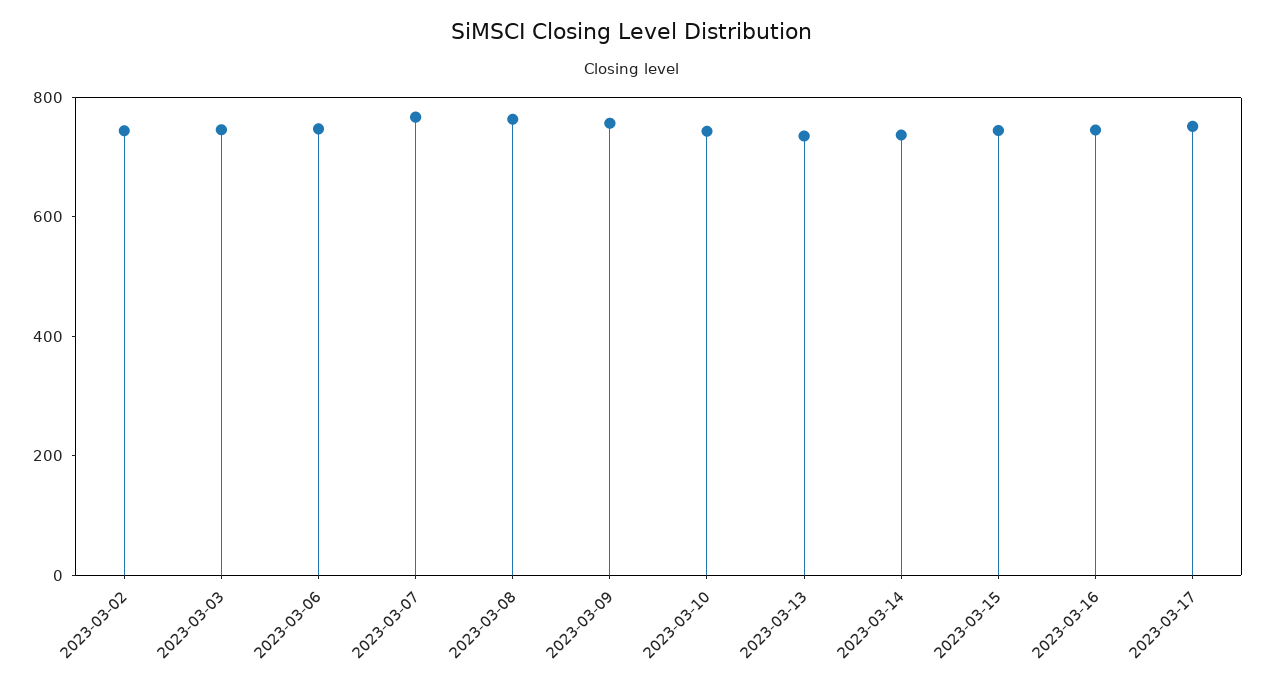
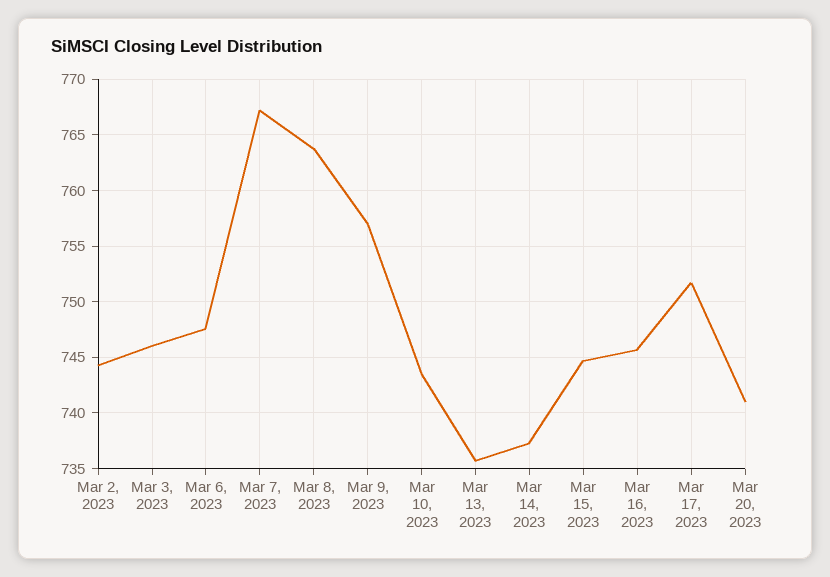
Mar 20, 2023: none -> 741

